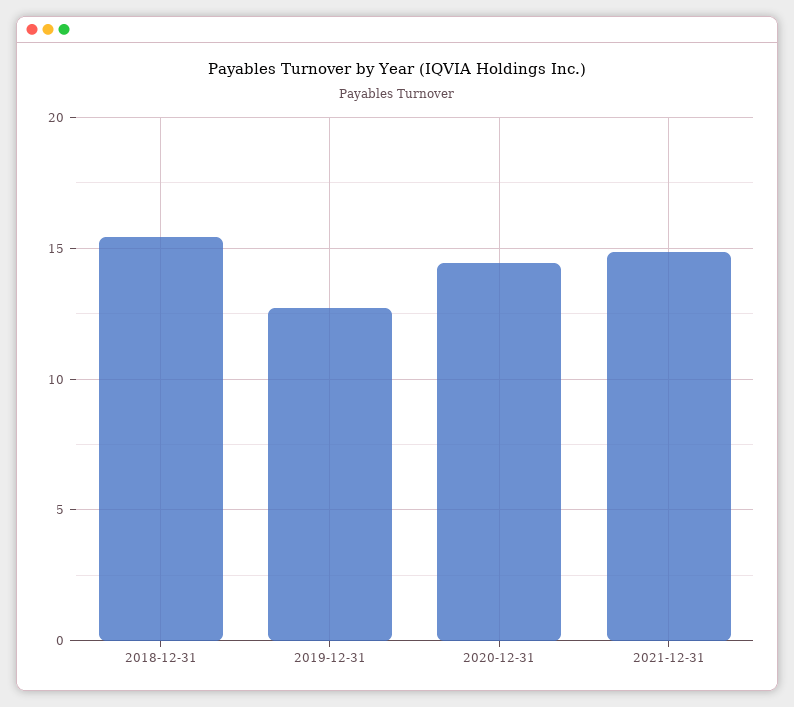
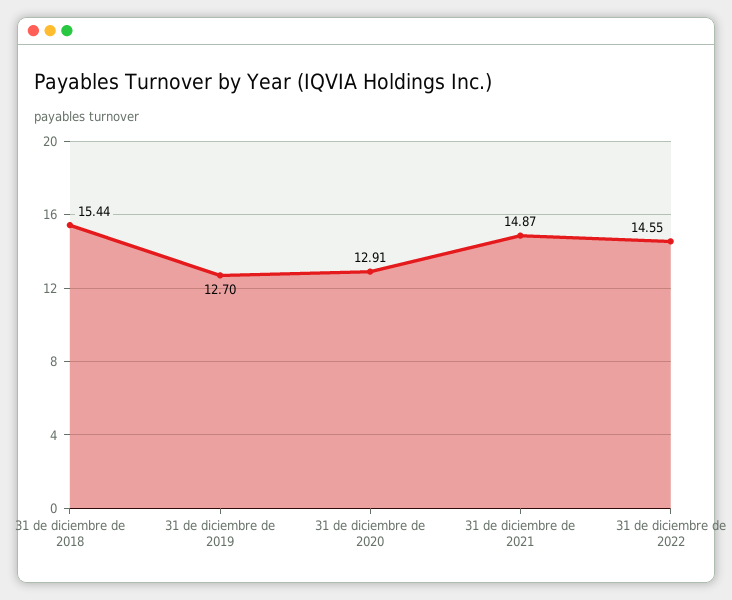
2020-12-31: 14.5 -> 12.91
31 de diciembre de 2022: none -> 14.55

